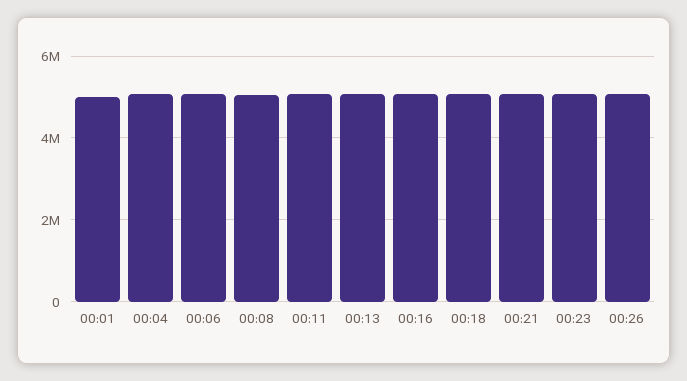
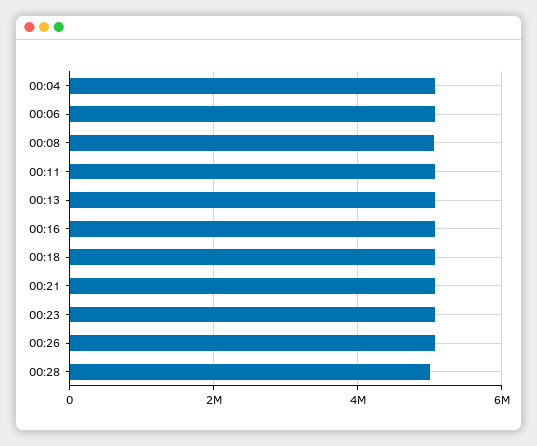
00:01: 5000000 -> none
00:28: none -> 5000000

